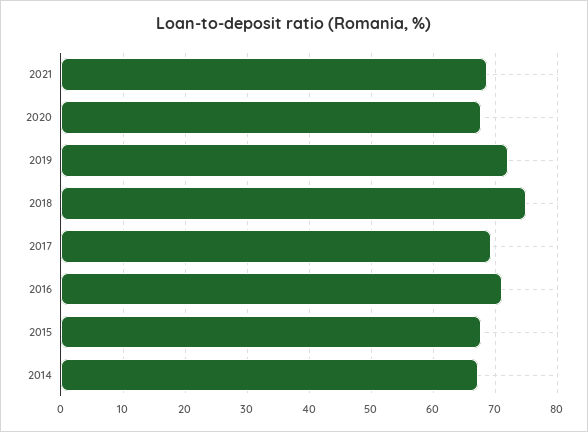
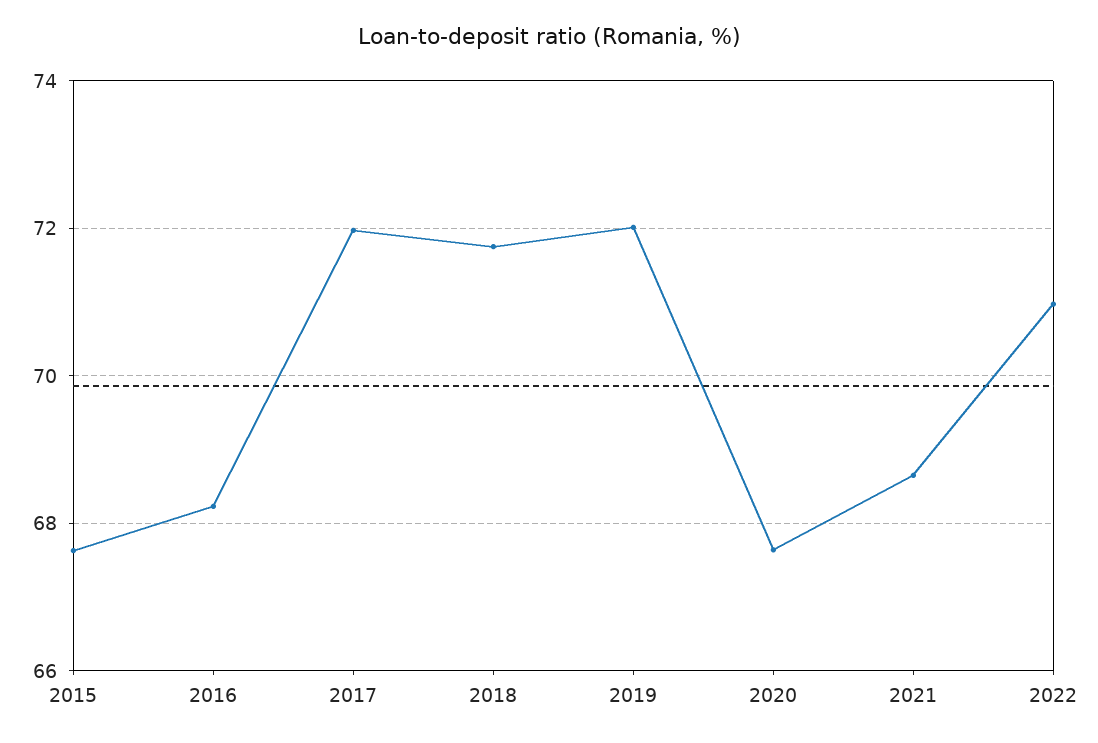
2018: 75 -> 71.8
2017: 69 -> 72
2016: 71 -> 68.2
2014: 67 -> none
2022: none -> 71

